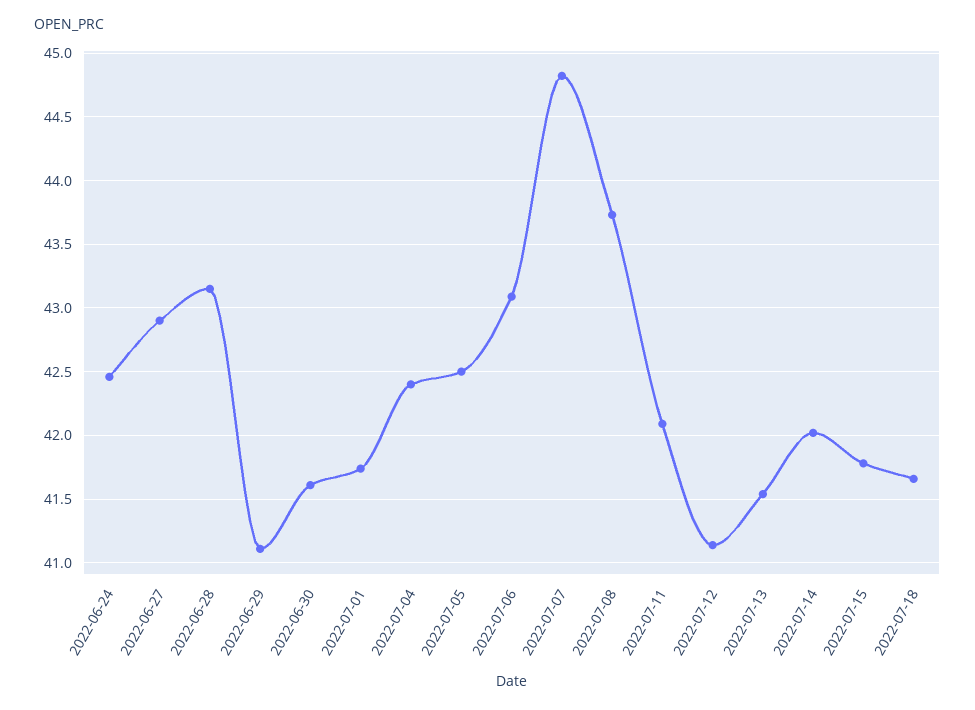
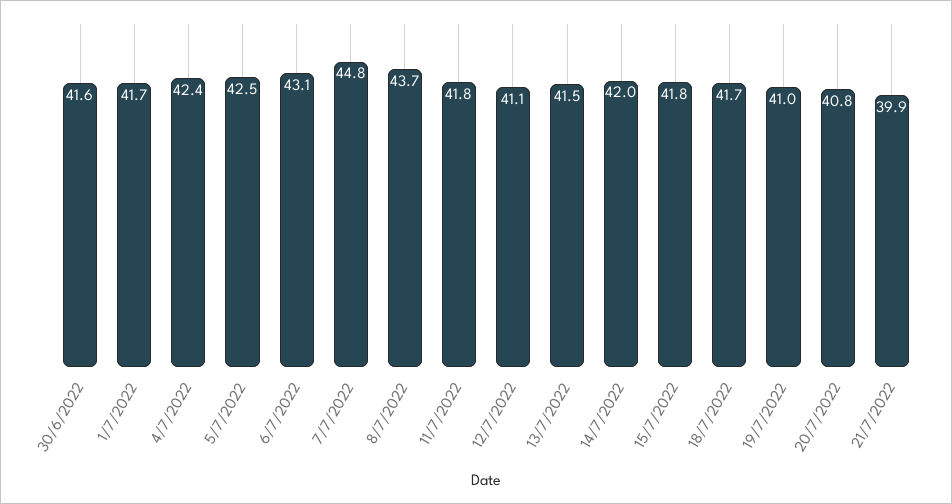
2022-06-24: 42.45 -> none
2022-06-27: 42.9 -> none
2022-06-28: 43.15 -> none
2022-06-29: 41.1 -> none
2022-07-11: 42.1 -> 41.8
19/7/2022: none -> 41
20/7/2022: none -> 40.8
21/7/2022: none -> 39.9

